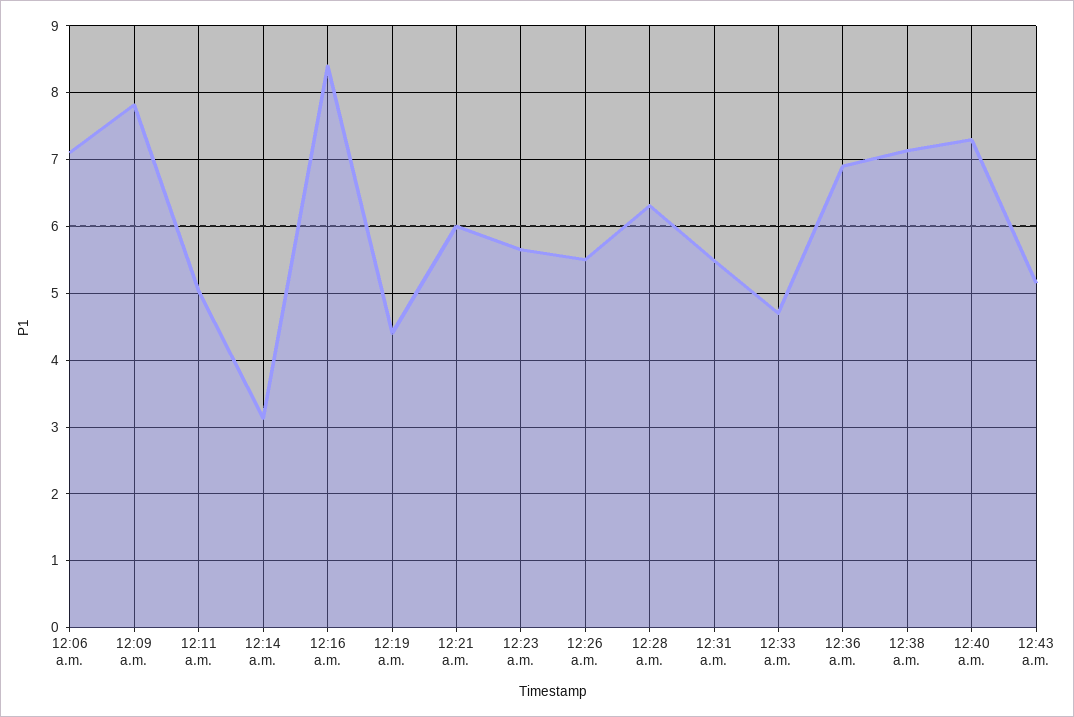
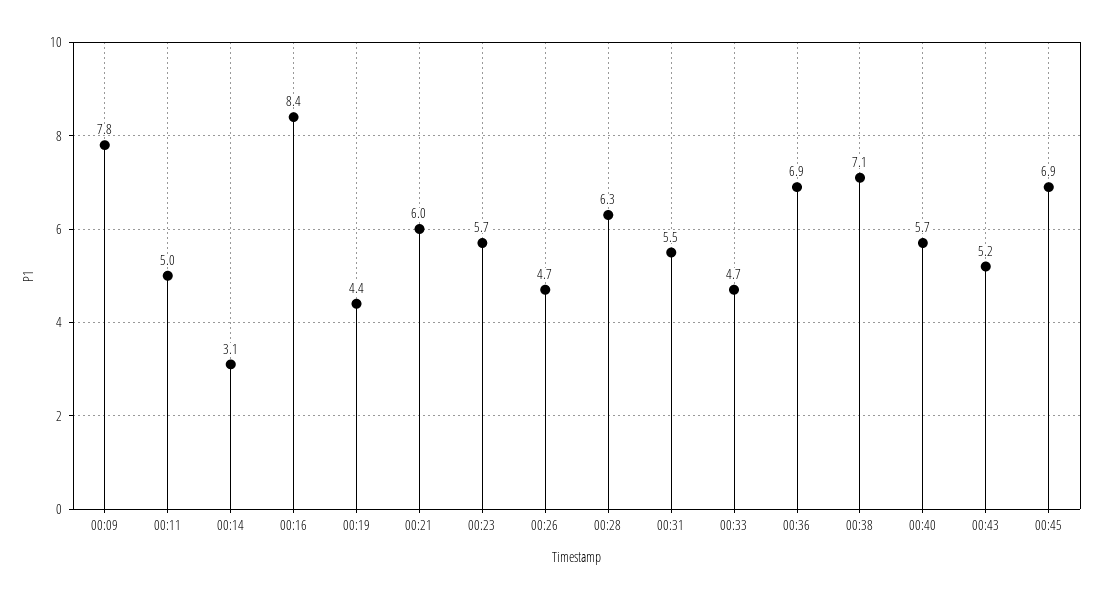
12:06 a.m.: 7.1 -> none
12:26 a.m.: 5.5 -> 4.7
12:40 a.m.: 7.3 -> 5.7
00:45: none -> 6.9

